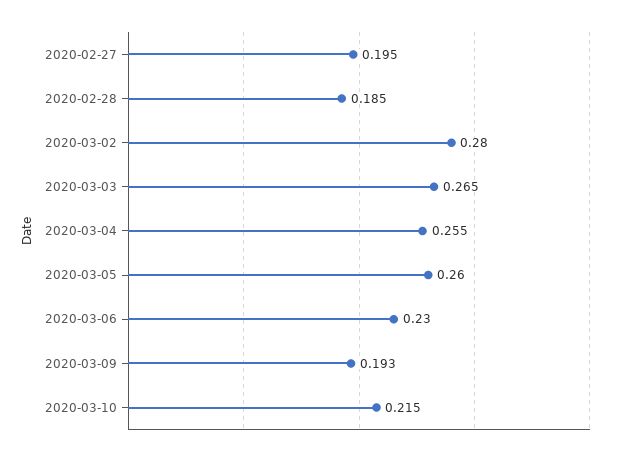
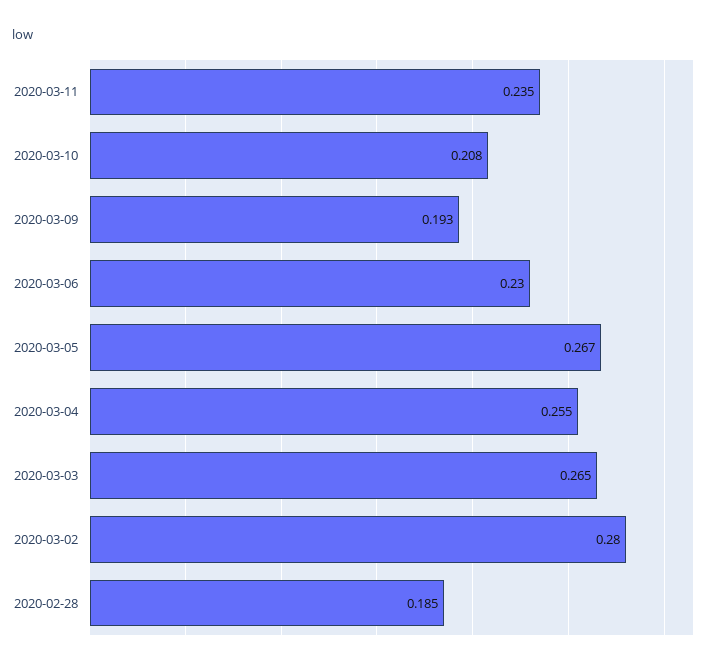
2020-02-27: 0.195 -> none
2020-03-05: 0.26 -> 0.267
2020-03-10: 0.215 -> 0.208
2020-03-11: none -> 0.235

